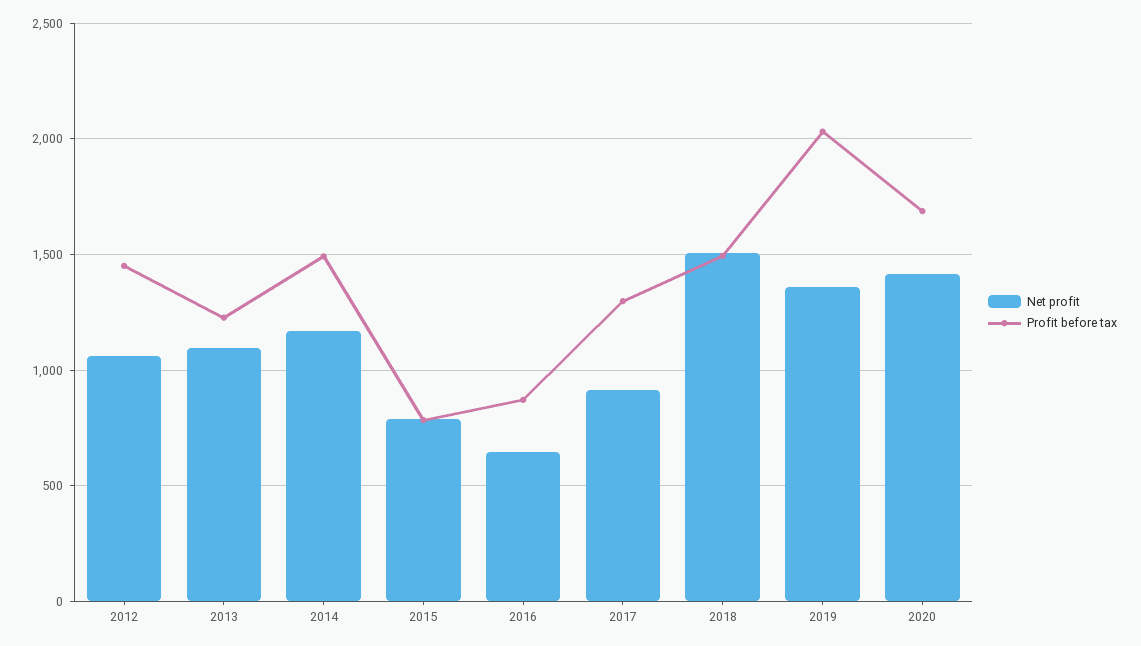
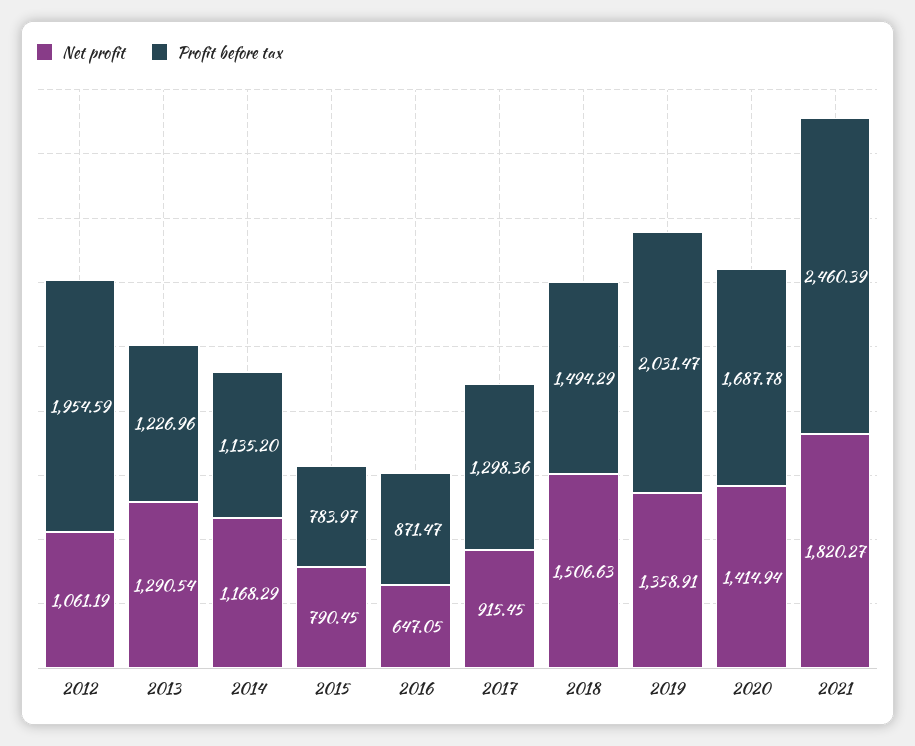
Profit before tax, 2012: 1450 -> 1954.59
Net profit, 2013: 1100 -> 1290.54
Profit before tax, 2014: 1500 -> 1135.2
Net profit, 2021: none -> 1820.27
Profit before tax, 2021: none -> 2460.39

